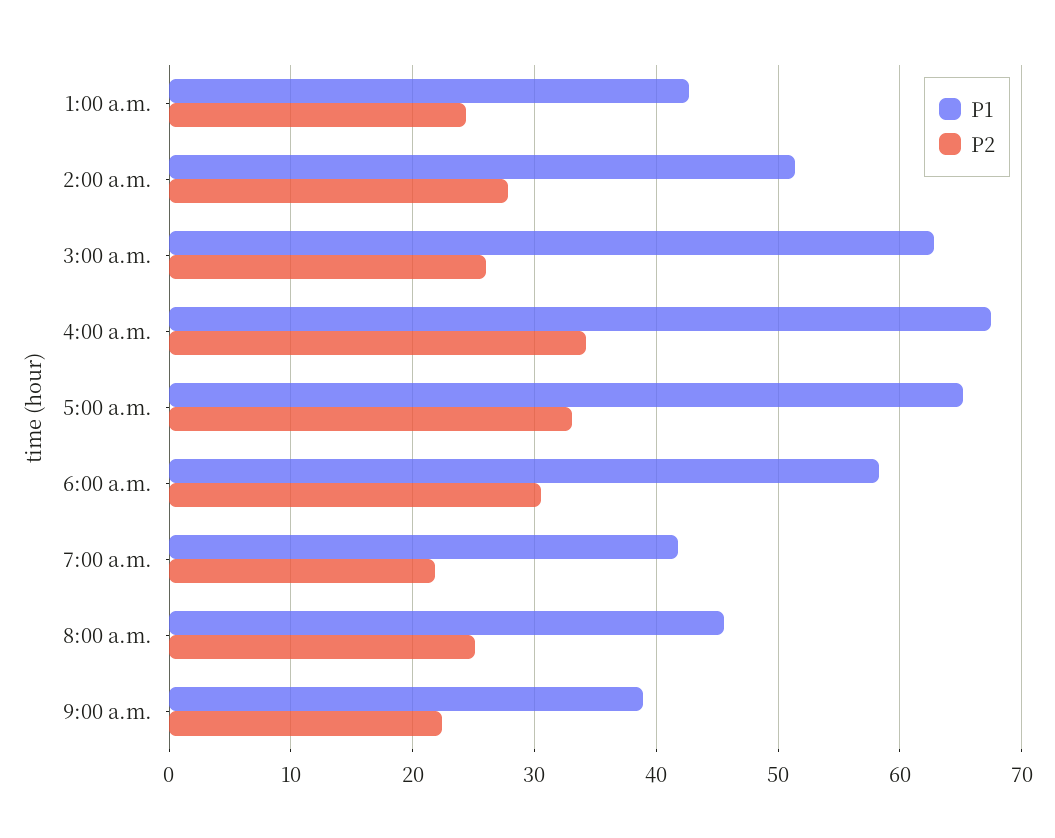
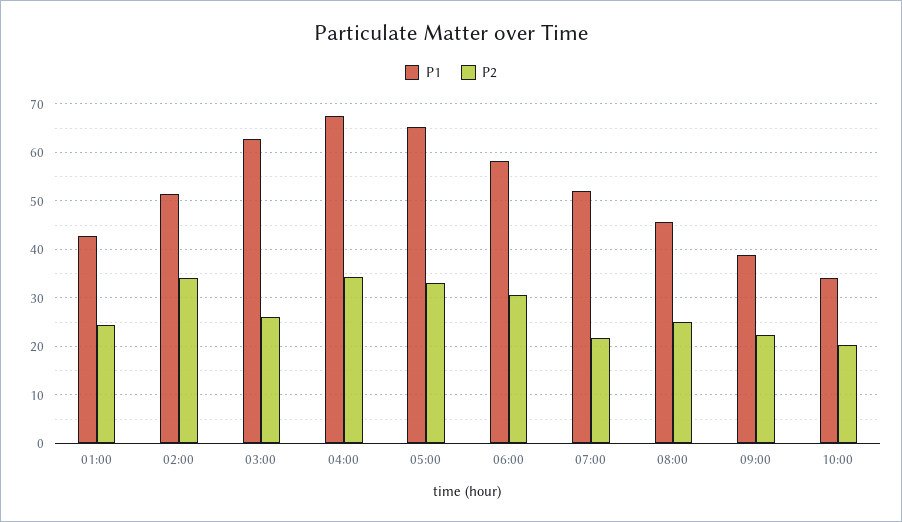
P2, 2:00 a.m.: 28 -> 34
P1, 7:00 a.m.: 42 -> 52
P1, 10:00: none -> 34
P2, 10:00: none -> 20

